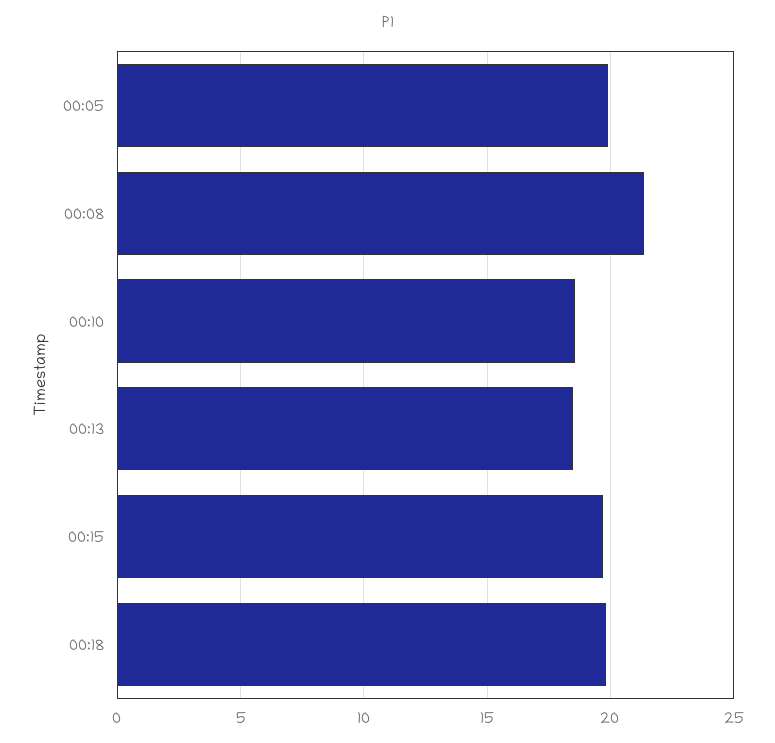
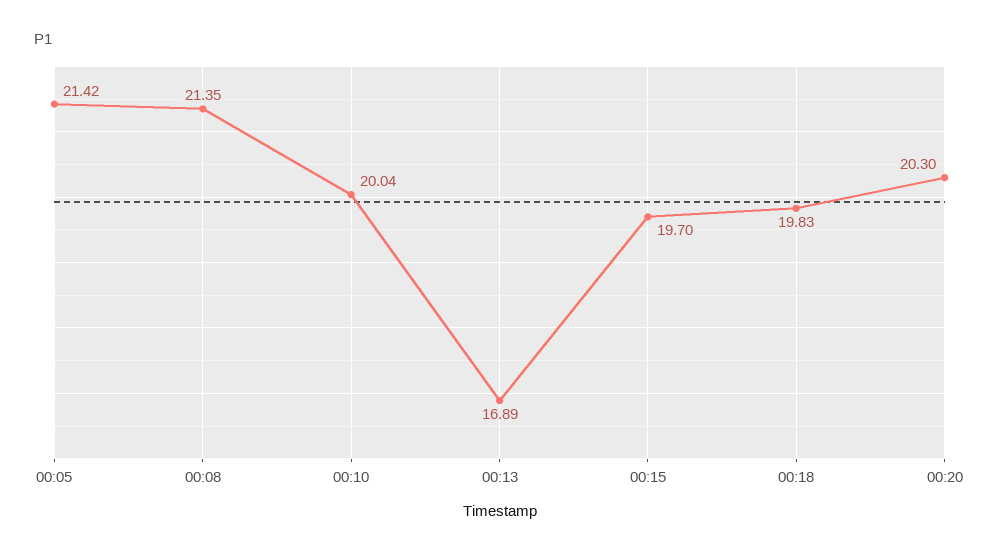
00:05: 20 -> 21.42
00:10: 18.5 -> 20.04
00:13: 18.5 -> 16.89
00:20: none -> 20.3

